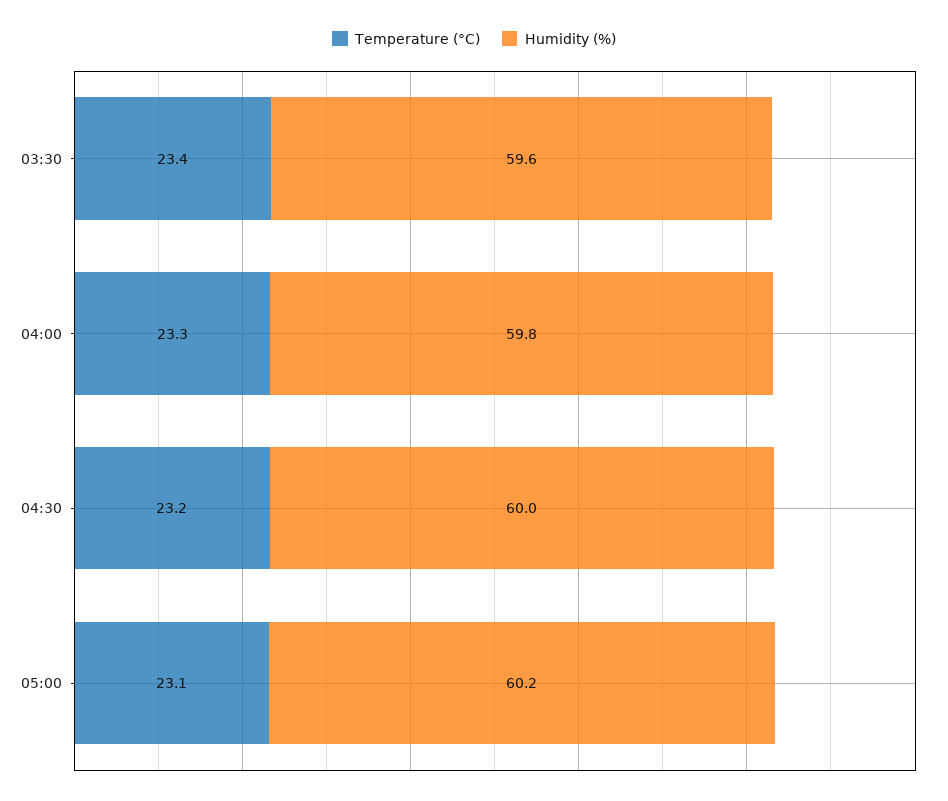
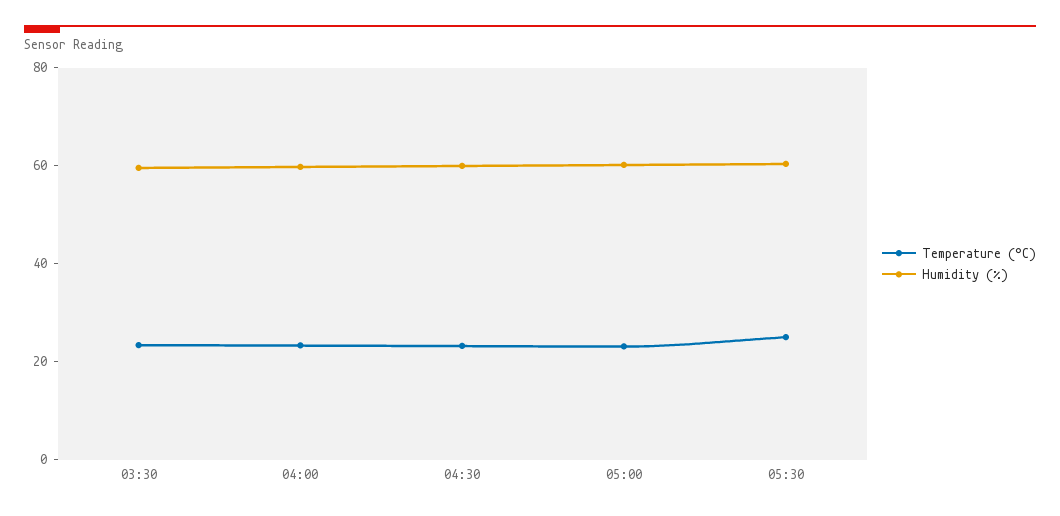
Temperature (°C), 05:30: none -> 25
Humidity (%), 05:30: none -> 60

